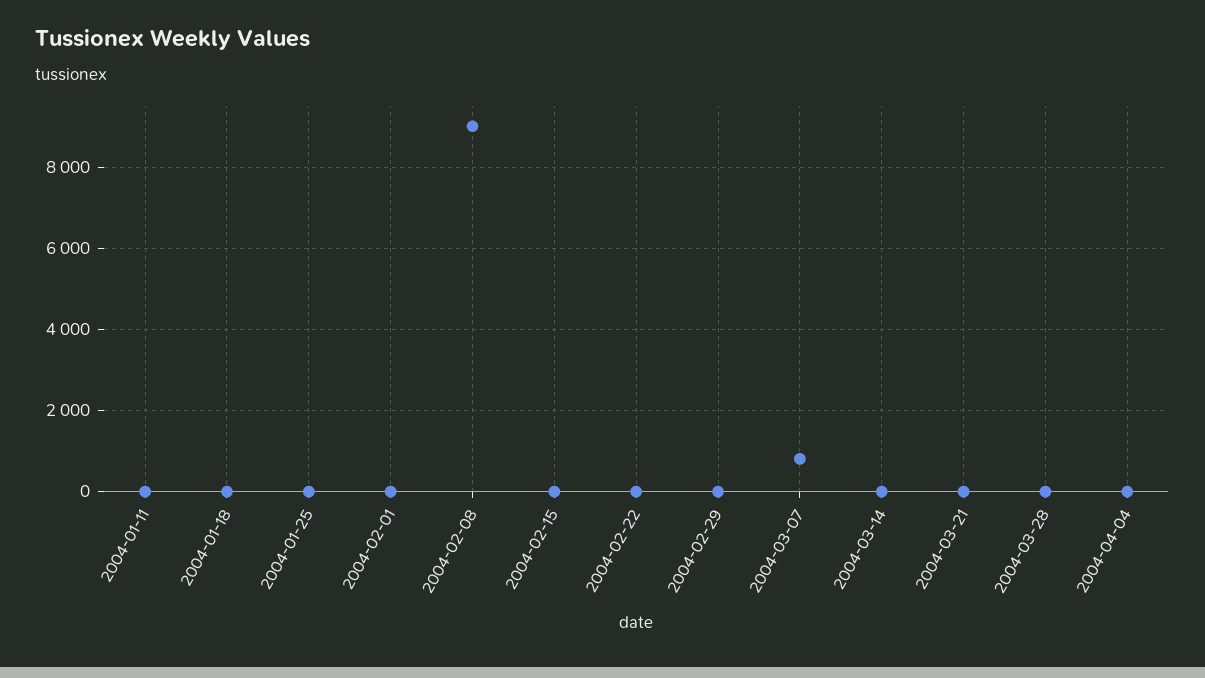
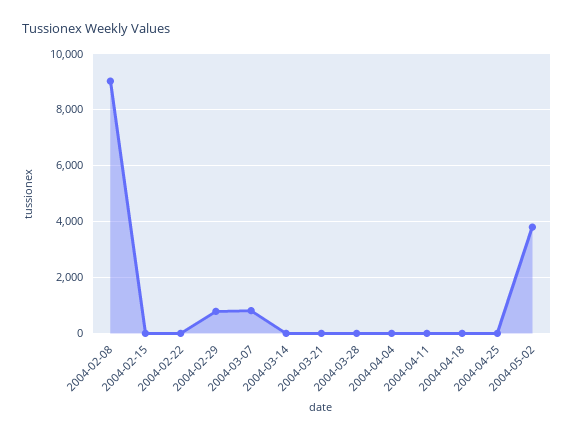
2004-01-11: 0 -> none
2004-01-18: 0 -> none
2004-01-25: 0 -> none
2004-02-01: 0 -> none
2004-02-29: 0 -> 750
2004-04-11: none -> 0
2004-04-18: none -> 0
2004-04-25: none -> 0
2004-05-02: none -> 3750

